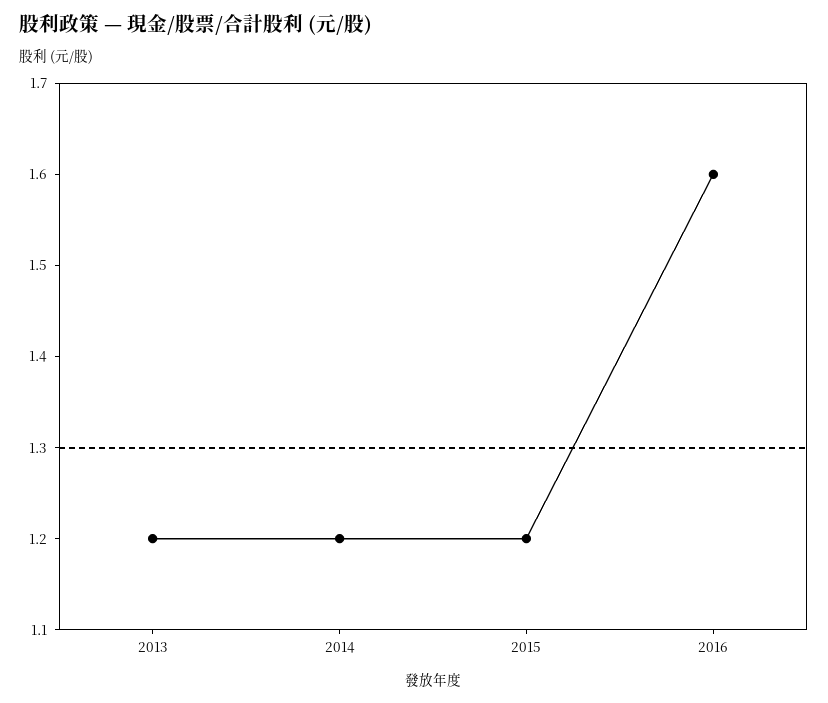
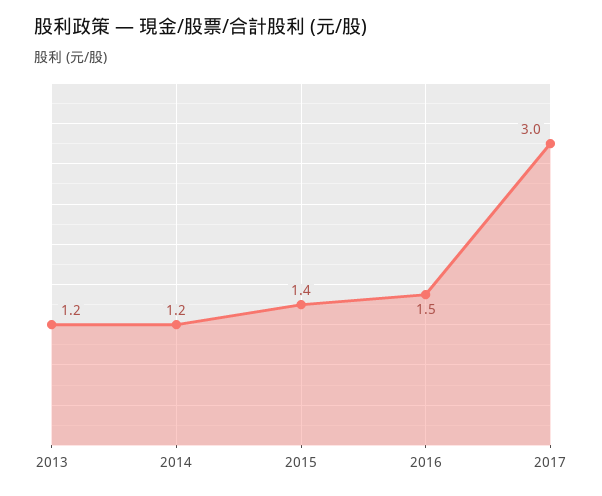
2015: 1.2 -> 1.4
2016: 1.6 -> 1.5
2017: none -> 3

